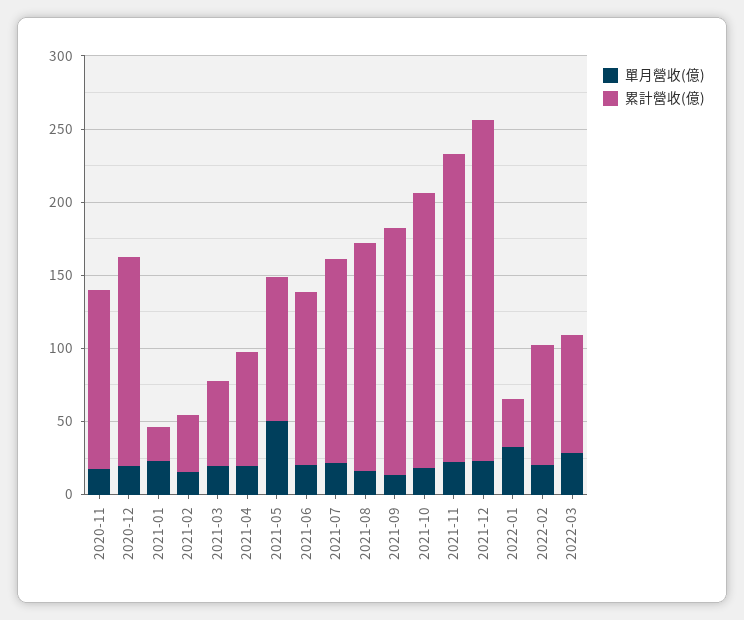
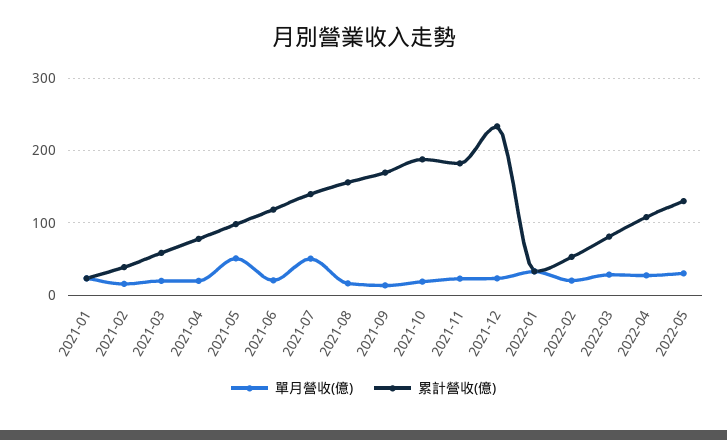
單月營收(億), 2020-11: 20 -> none
累計營收(億), 2020-11: 120 -> none
單月營收(億), 2020-12: 20 -> none
累計營收(億), 2020-12: 140 -> none
單月營收(億), 2021-07: 20 -> 50
累計營收(億), 2021-11: 210 -> 180
累計營收(億), 2022-02: 80 -> 50
單月營收(億), 2022-04: none -> 30
累計營收(億), 2022-04: none -> 110
單月營收(億), 2022-05: none -> 30
累計營收(億), 2022-05: none -> 130

